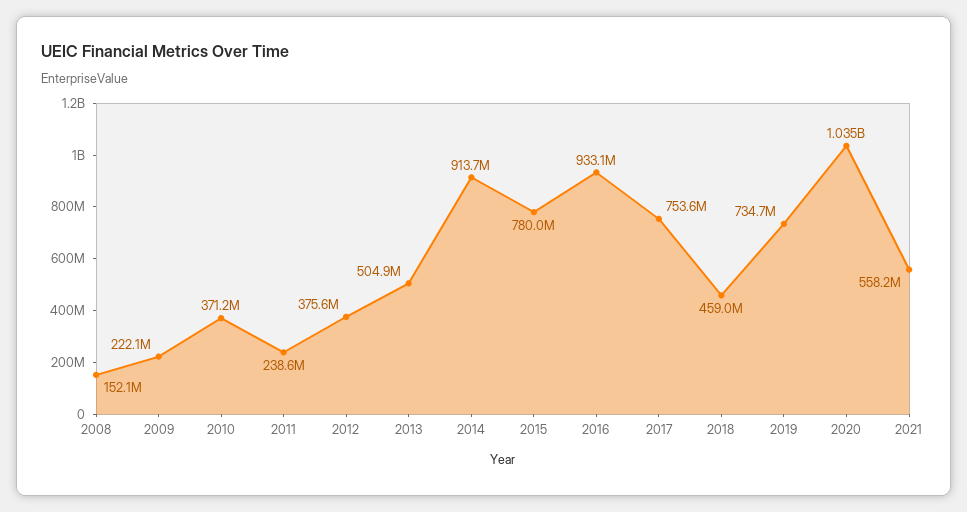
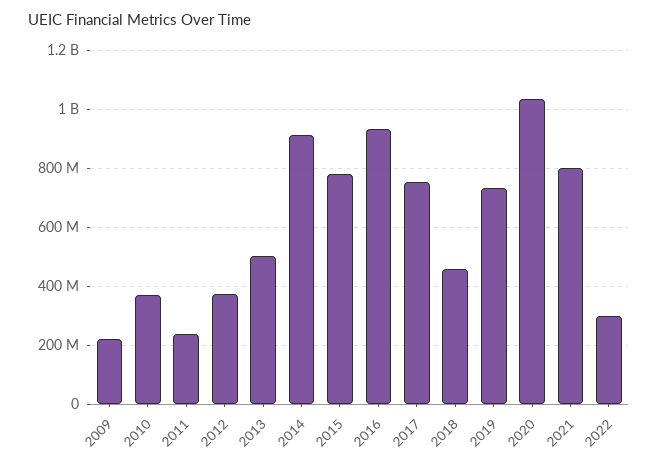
2008: 152100000 -> none
2021: 558200000 -> 800000000
2022: none -> 300000000

